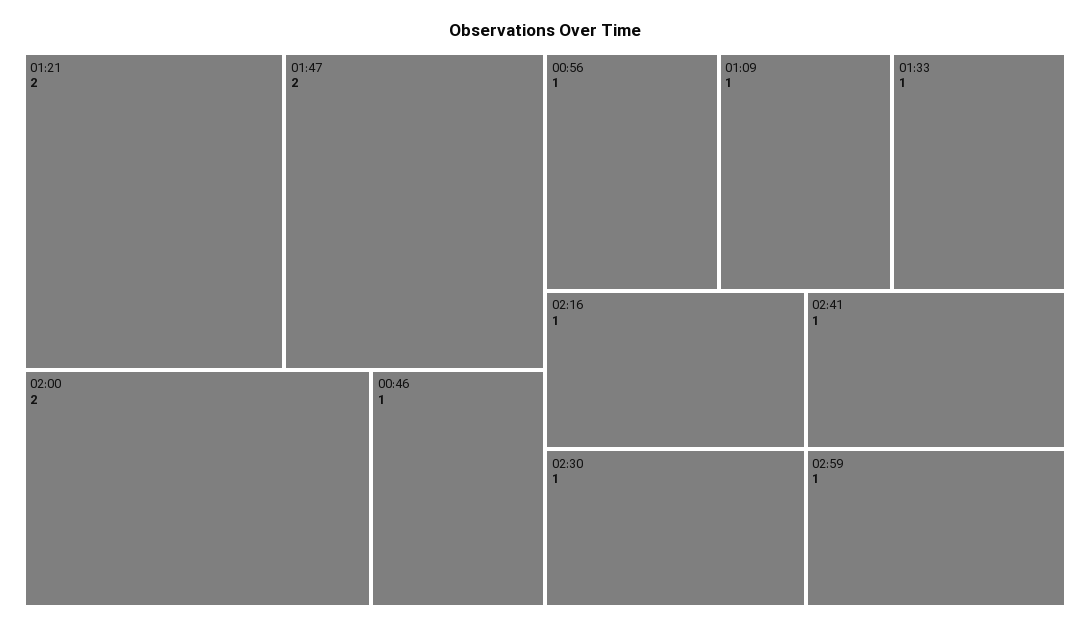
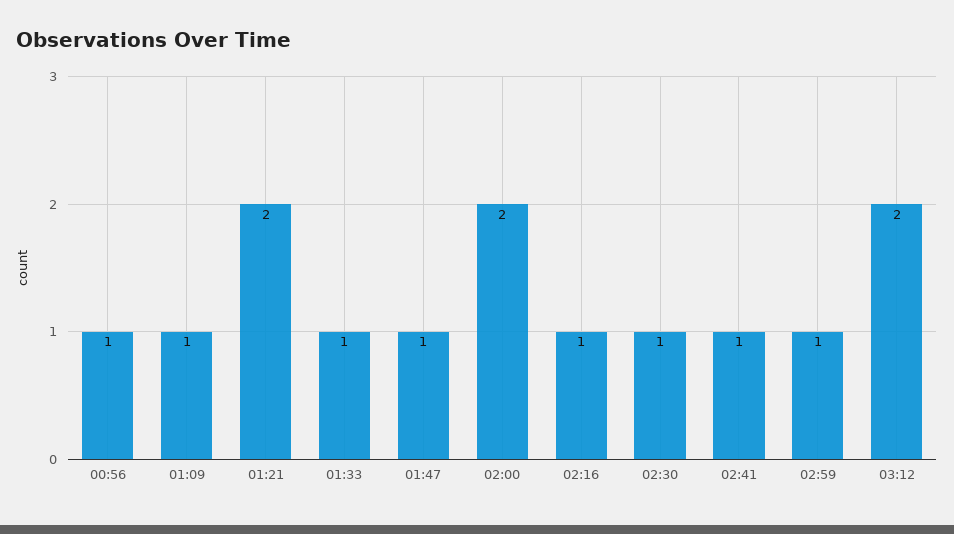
01:47: 2 -> 1
00:46: 1 -> none
03:12: none -> 2

